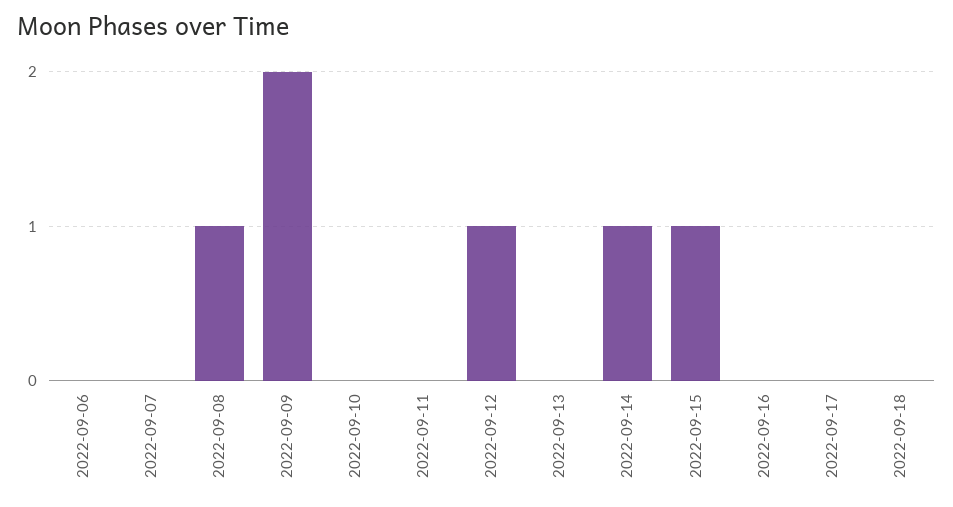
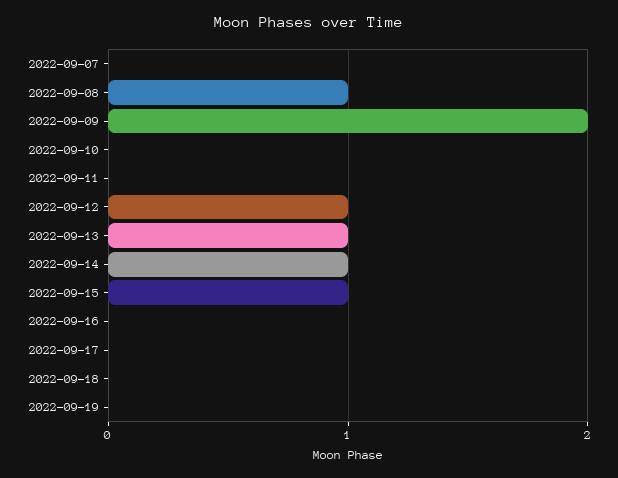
2022-09-06: 0 -> none
2022-09-13: 0 -> 1
2022-09-19: none -> 0

